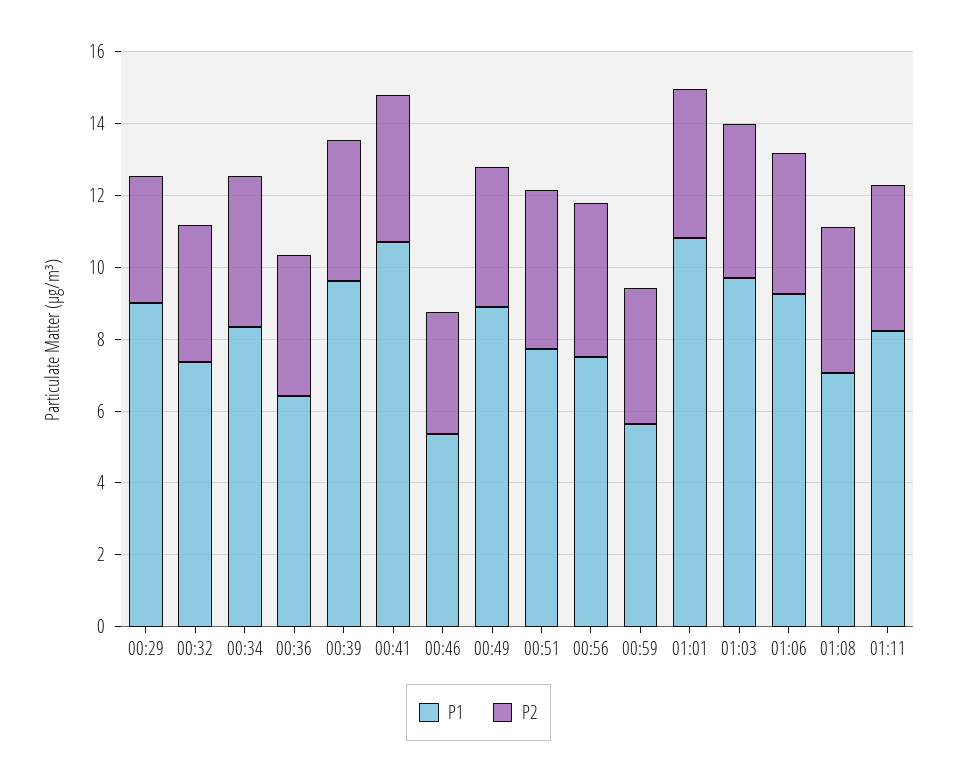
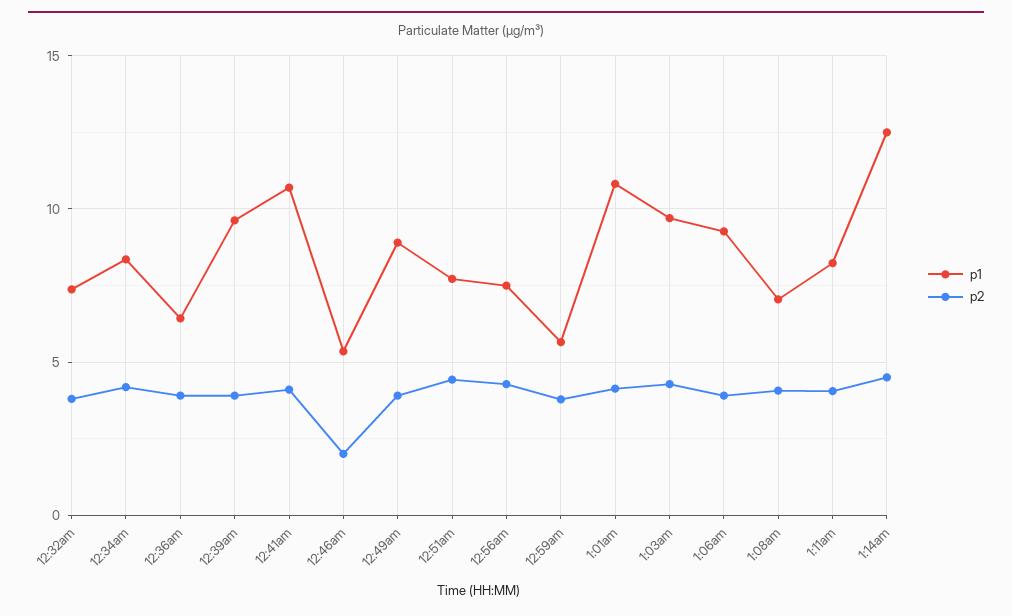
P1, 00:29: 9 -> none
P2, 00:29: 3.5 -> none
P2, 00:46: 3.5 -> 2
P1, 1:14am: none -> 12.5
P2, 1:14am: none -> 4.5

